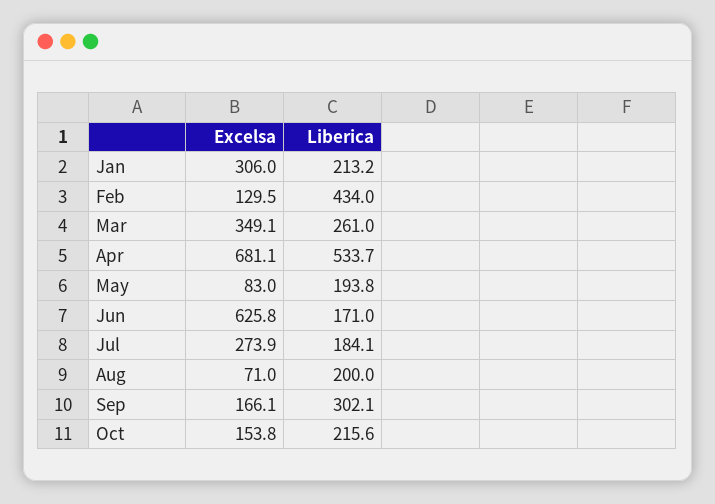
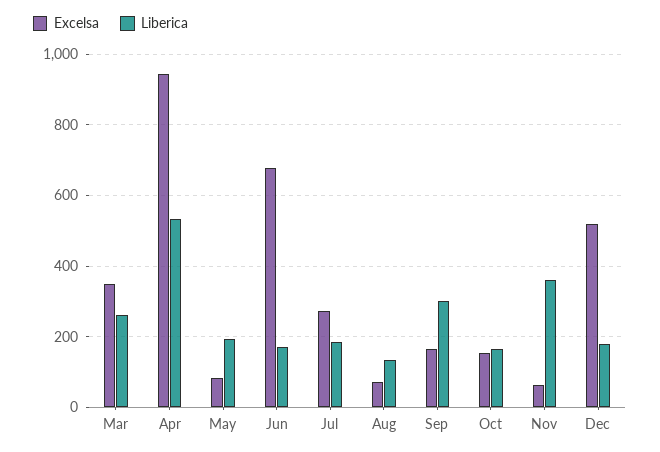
Excelsa, Jan: 306 -> none
Liberica, Jan: 213.2 -> none
Excelsa, Feb: 129.5 -> none
Liberica, Feb: 434 -> none
Excelsa, Apr: 681.1 -> 940
Excelsa, Jun: 625.8 -> 680
Liberica, Aug: 200 -> 140
Liberica, Oct: 215.6 -> 160
Excelsa, Nov: none -> 60
Liberica, Nov: none -> 360
Excelsa, Dec: none -> 520
Liberica, Dec: none -> 180

